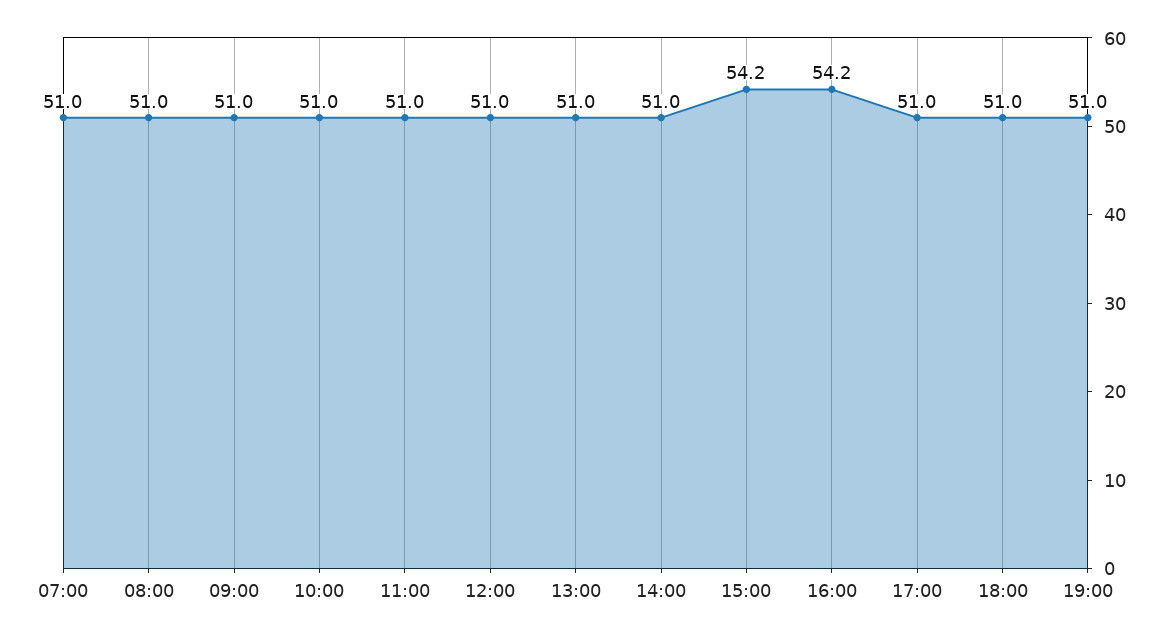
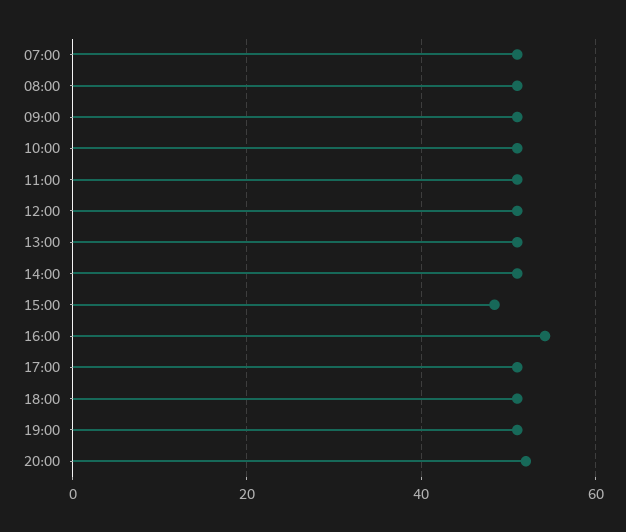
15:00: 54.2 -> 48
20:00: none -> 52

